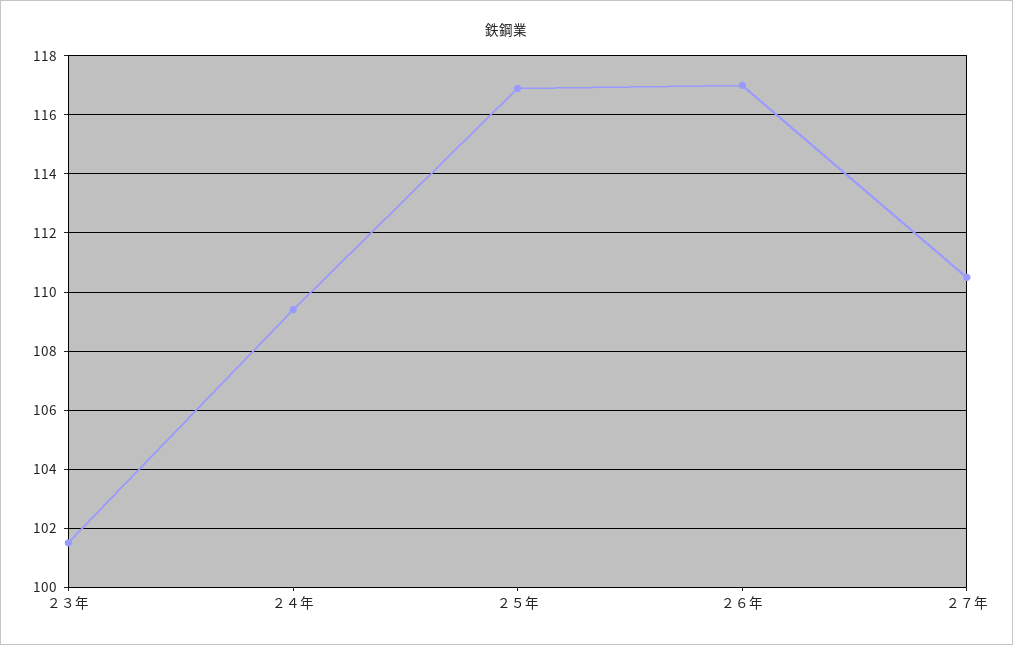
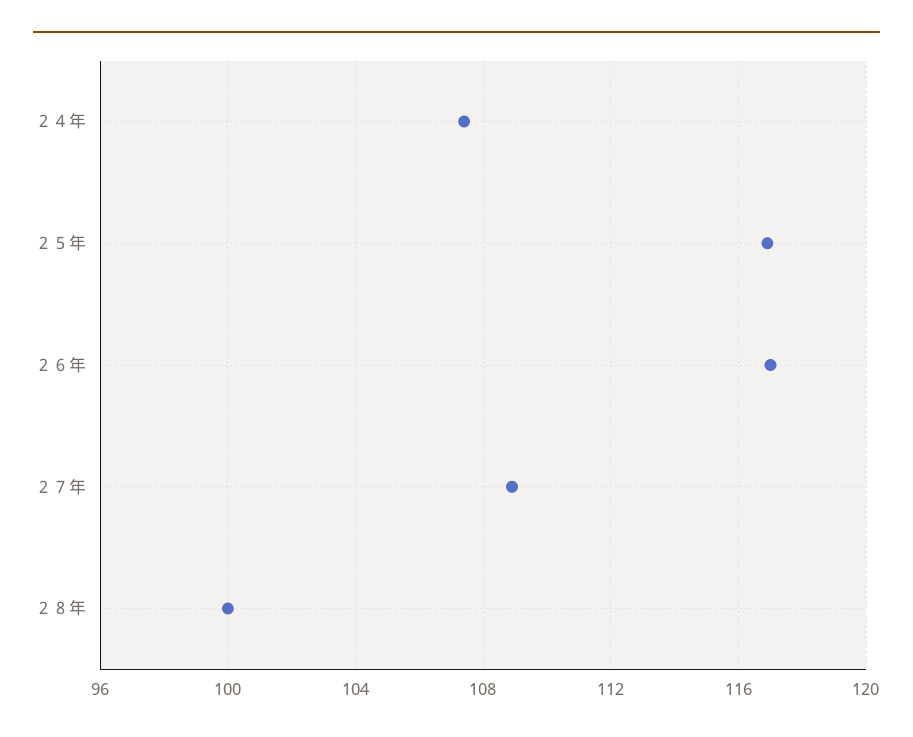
２３年: 101.5 -> none
２４年: 109.5 -> 107.5
２７年: 110.5 -> 109
２８年: none -> 100

